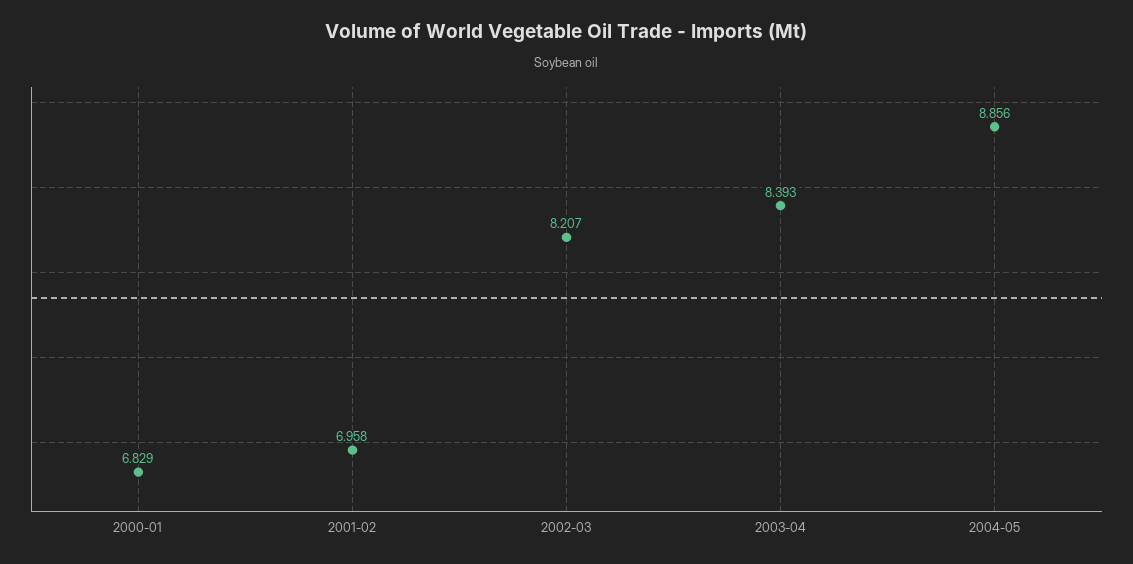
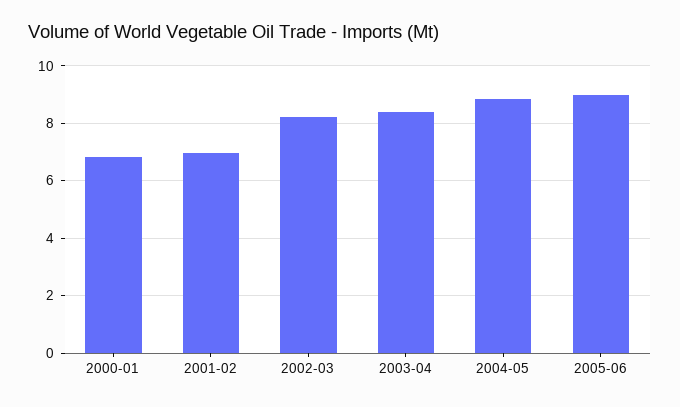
2005-06: none -> 9

